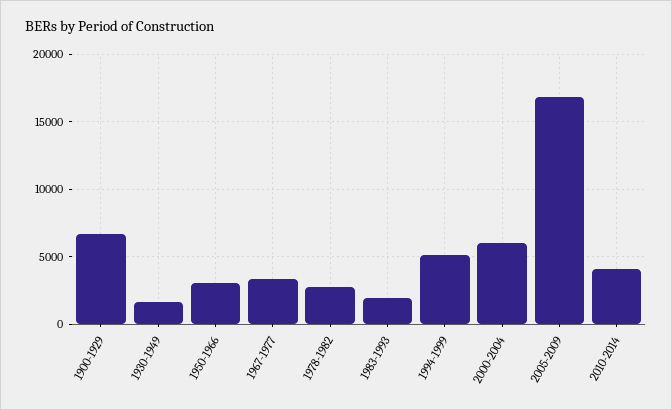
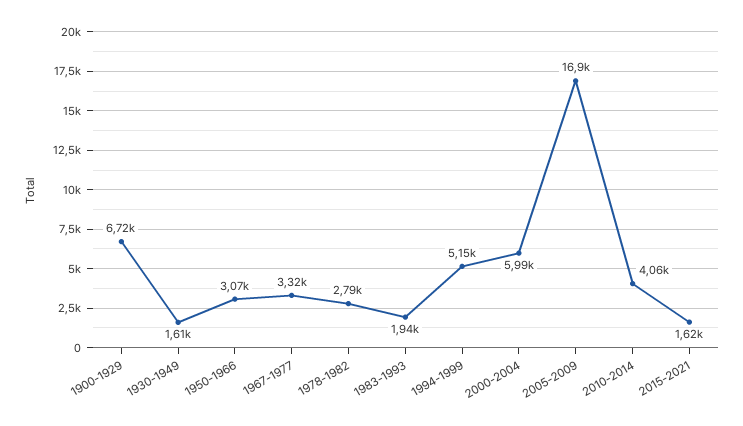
2015-2021: none -> 1620

